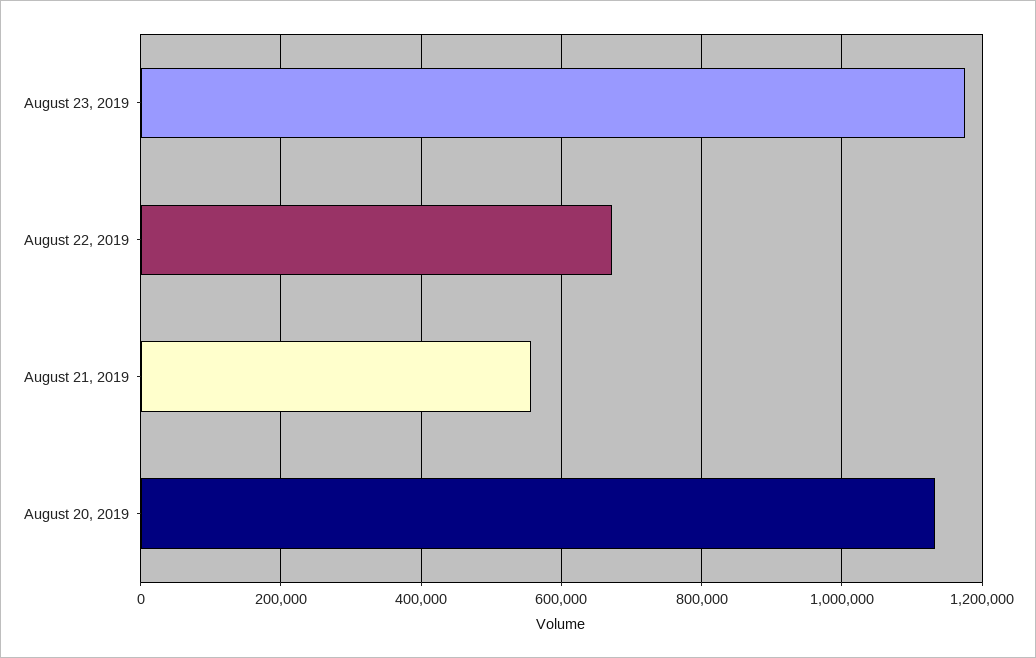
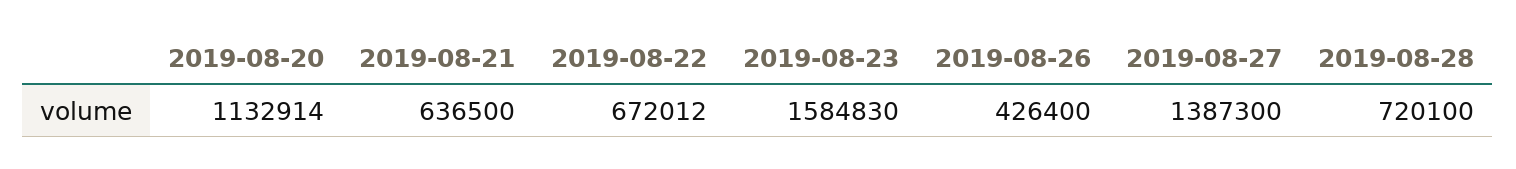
August 23, 2019: 1180000 -> 1584830
August 21, 2019: 560000 -> 636500
2019-08-26: none -> 426400
2019-08-27: none -> 1387300
2019-08-28: none -> 720100

